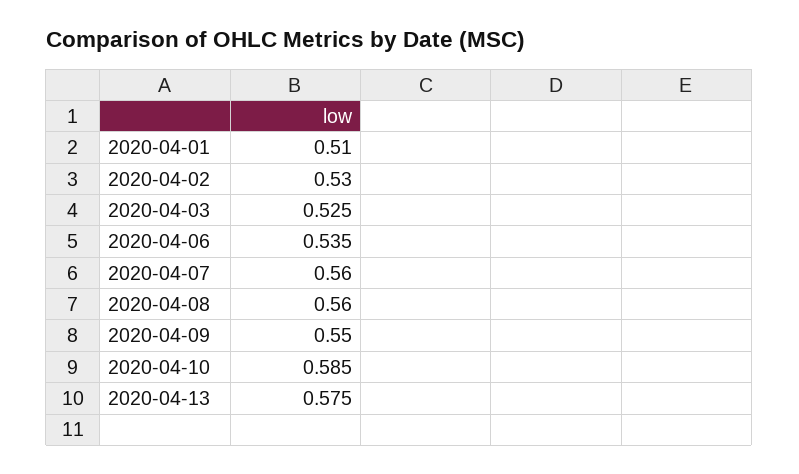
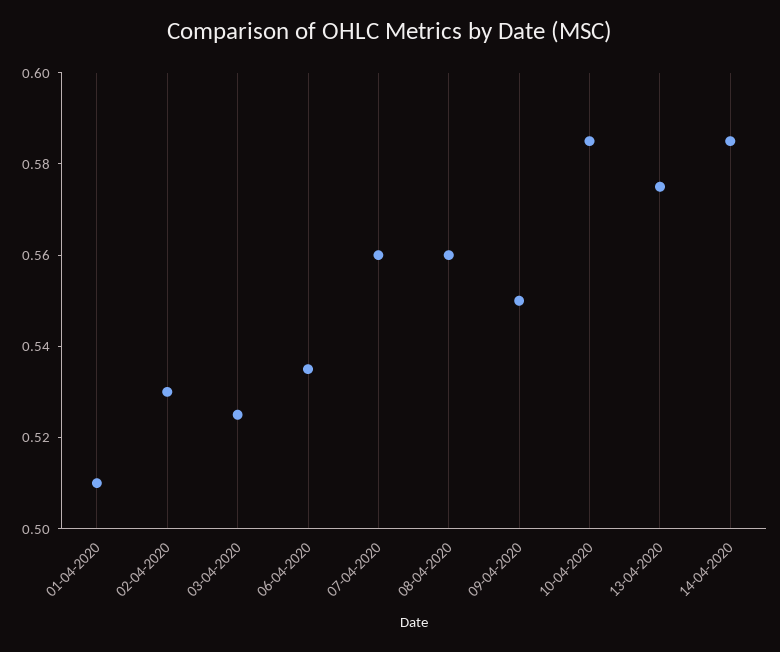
14-04-2020: none -> 0.585

